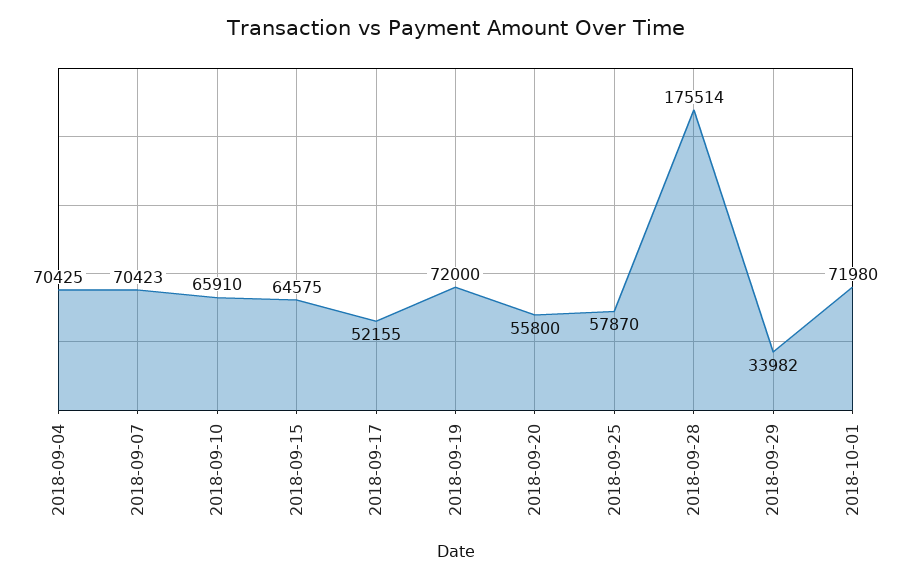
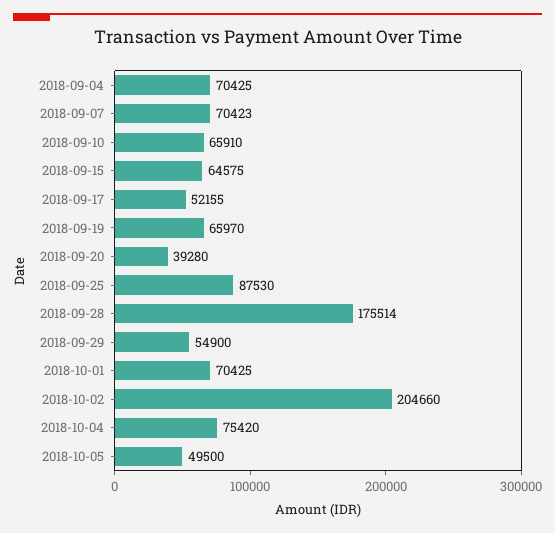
2018-09-19: 72000 -> 65970
2018-09-20: 55800 -> 39280
2018-09-25: 57870 -> 87530
2018-09-29: 33982 -> 54900
2018-10-01: 71980 -> 70425
2018-10-02: none -> 204660
2018-10-04: none -> 75420
2018-10-05: none -> 49500

